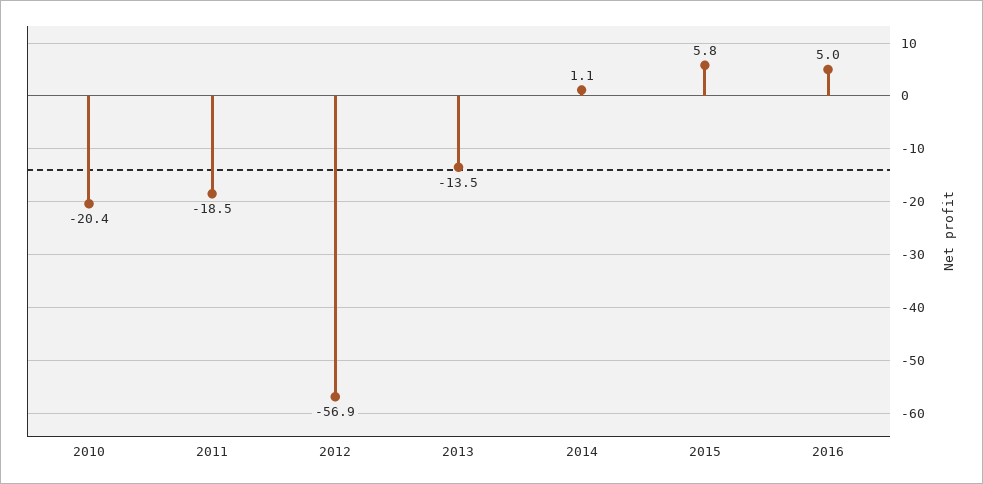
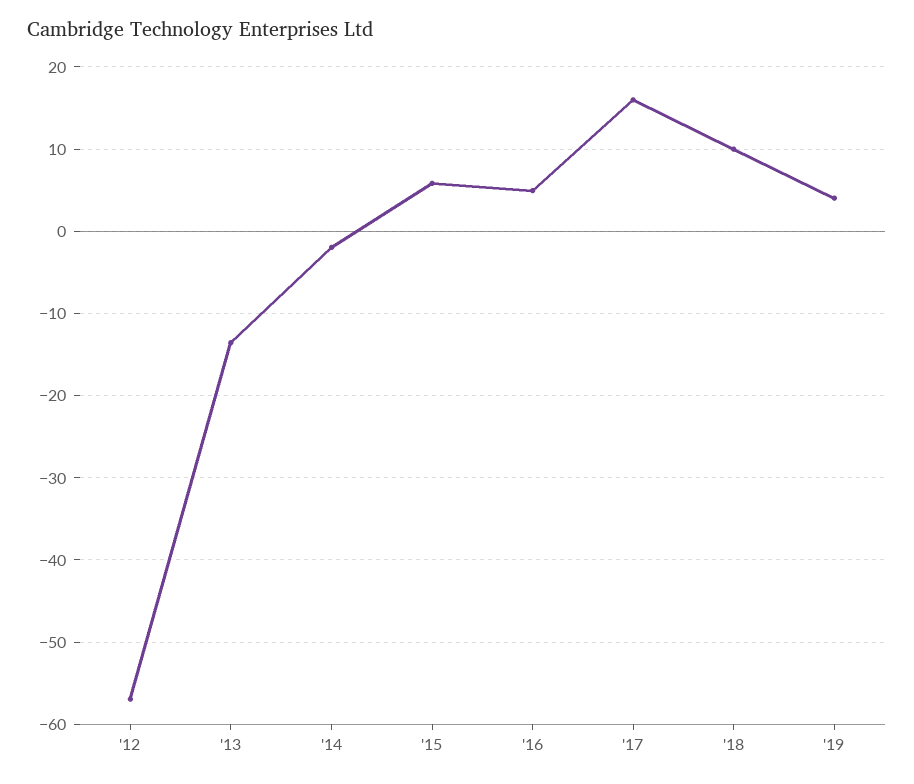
2010: -20.4 -> none
2011: -18.5 -> none
2014: 1.1 -> -2
'17: none -> 16
'18: none -> 10
'19: none -> 4

